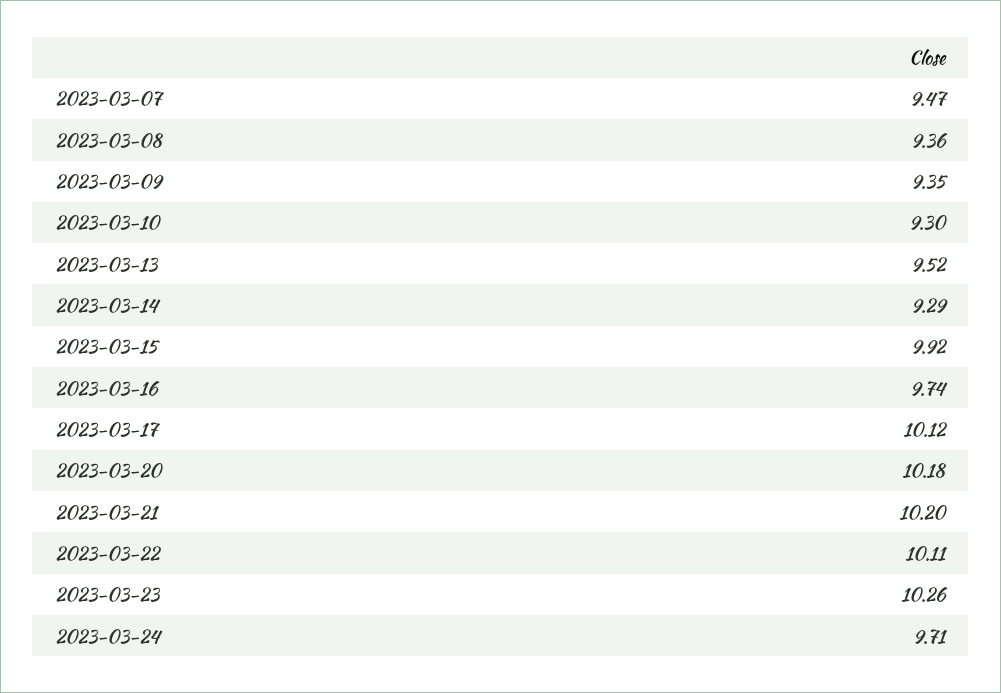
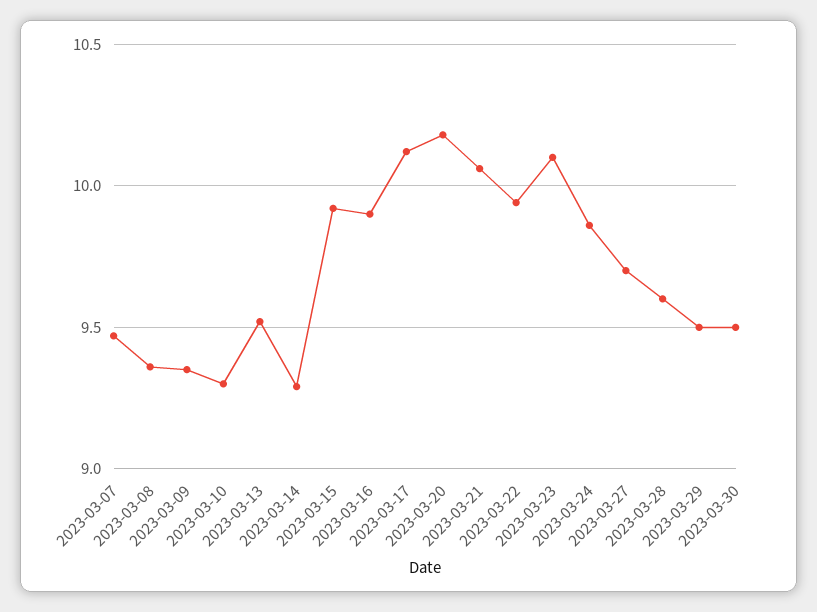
2023-03-16: 9.74 -> 9.9
2023-03-21: 10.2 -> 10.05
2023-03-22: 10.11 -> 9.95
2023-03-23: 10.26 -> 10.1
2023-03-24: 9.71 -> 9.85
2023-03-27: none -> 9.7
2023-03-28: none -> 9.6
2023-03-29: none -> 9.5
2023-03-30: none -> 9.5

